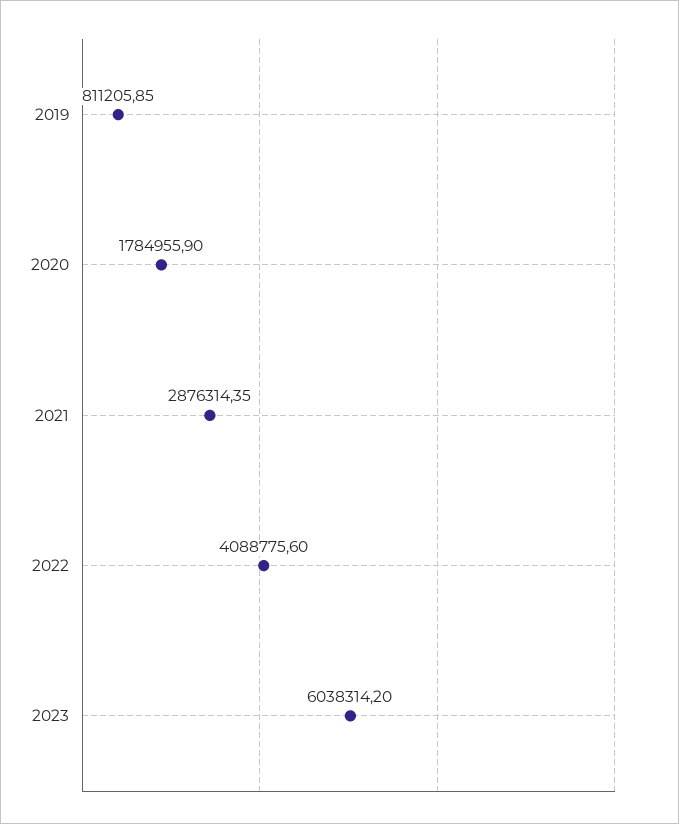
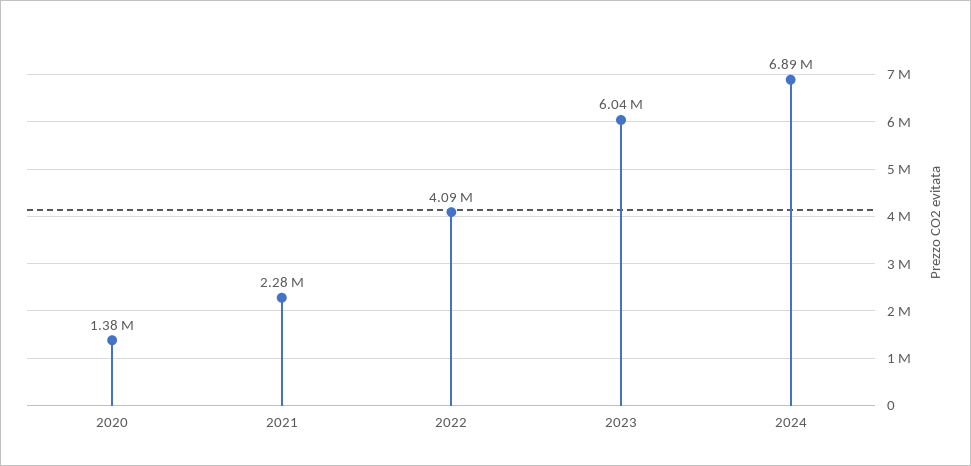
2019: 811205.85 -> none
2020: 1784955.9 -> 1380000
2021: 2876314.35 -> 2280000
2024: none -> 6890000

